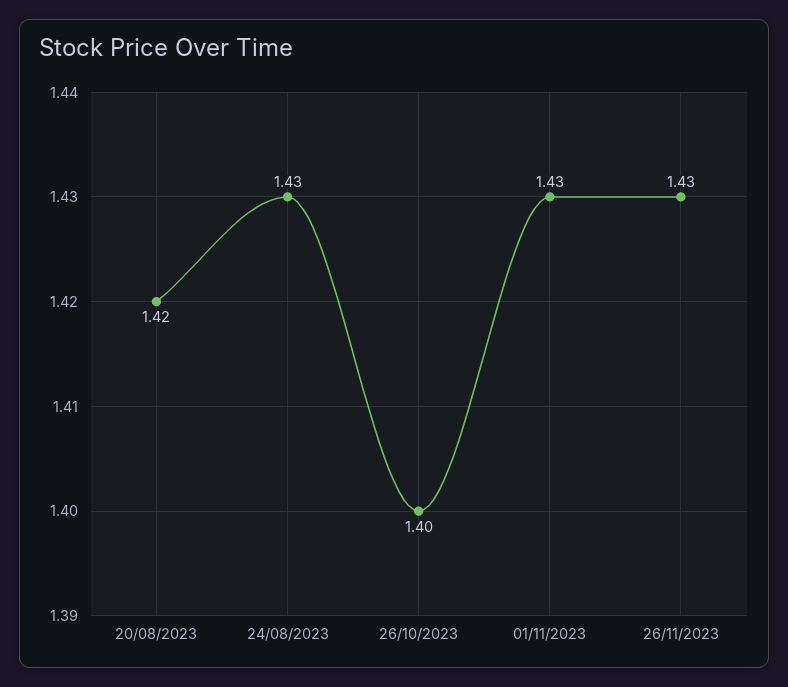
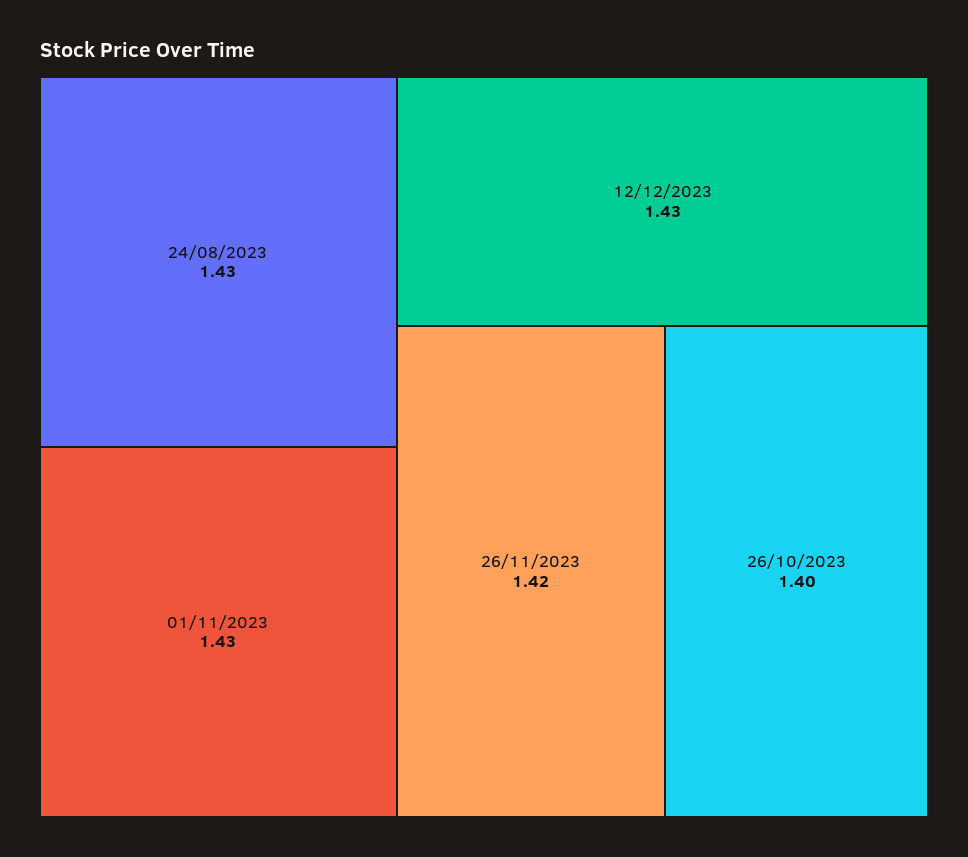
20/08/2023: 1.42 -> none
26/11/2023: 1.43 -> 1.42
12/12/2023: none -> 1.43

